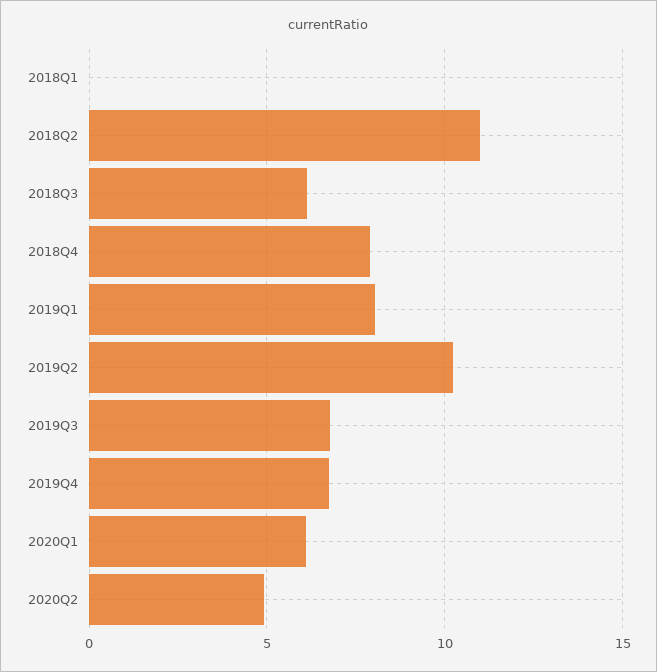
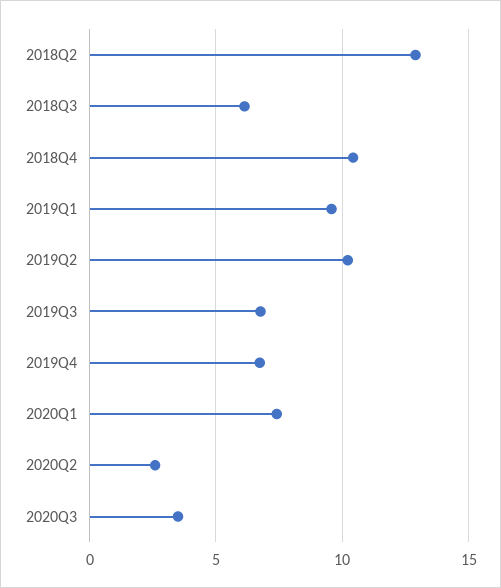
2018Q1: 0 -> none
2018Q2: 11 -> 13
2018Q4: 8 -> 10.5
2019Q1: 8 -> 9.5
2020Q1: 6 -> 7.5
2020Q2: 5 -> 2.5
2020Q3: none -> 3.5

